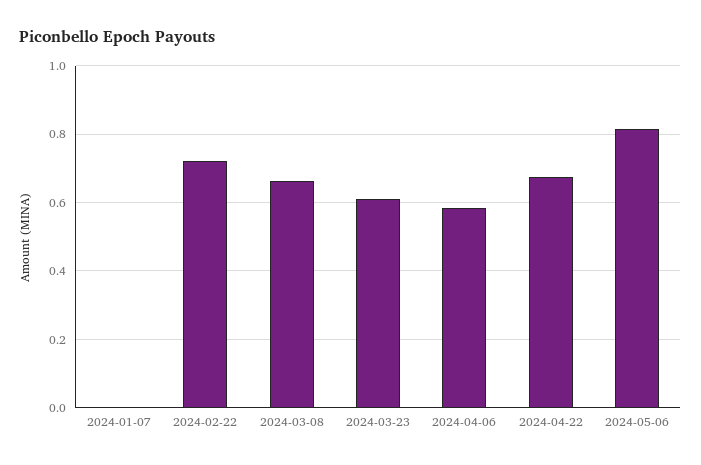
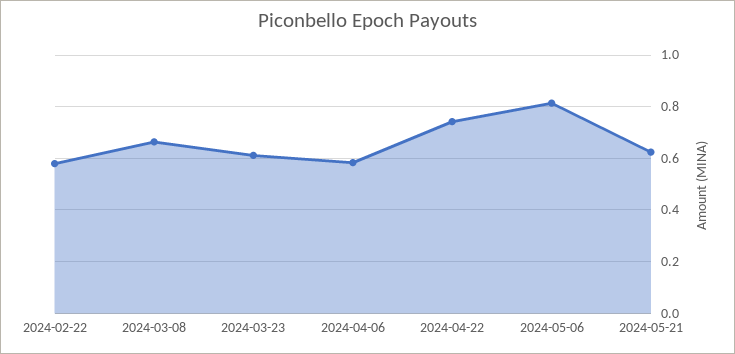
2024-01-07: 0 -> none
2024-02-22: 0.72 -> 0.575
2024-04-22: 0.68 -> 0.75
2024-05-21: none -> 0.625

